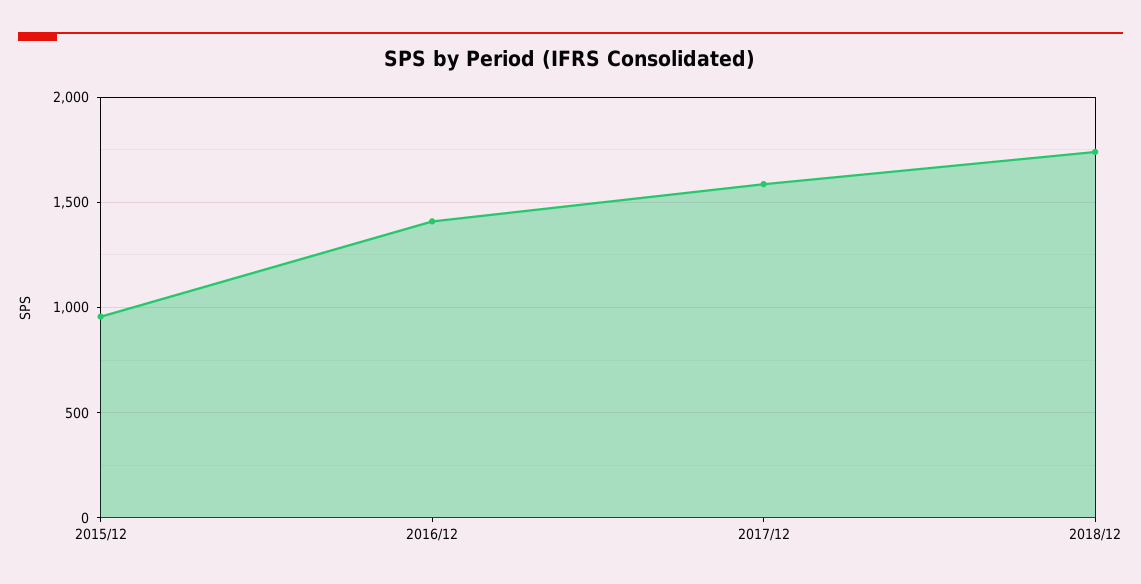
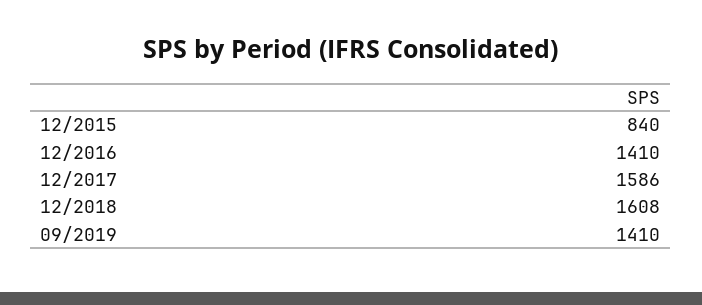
2015/12: 950 -> 840
2018/12: 1750 -> 1608
09/2019: none -> 1410

